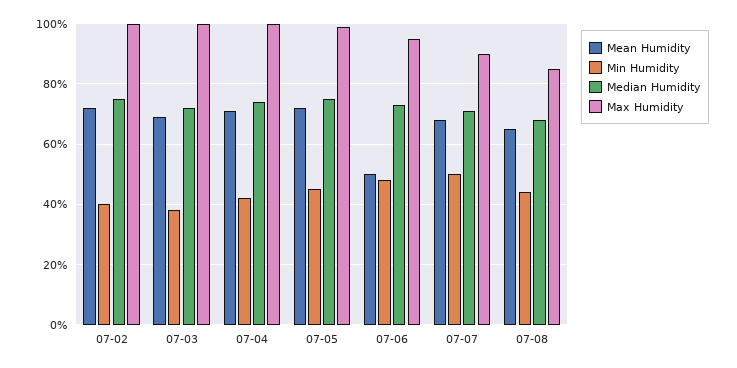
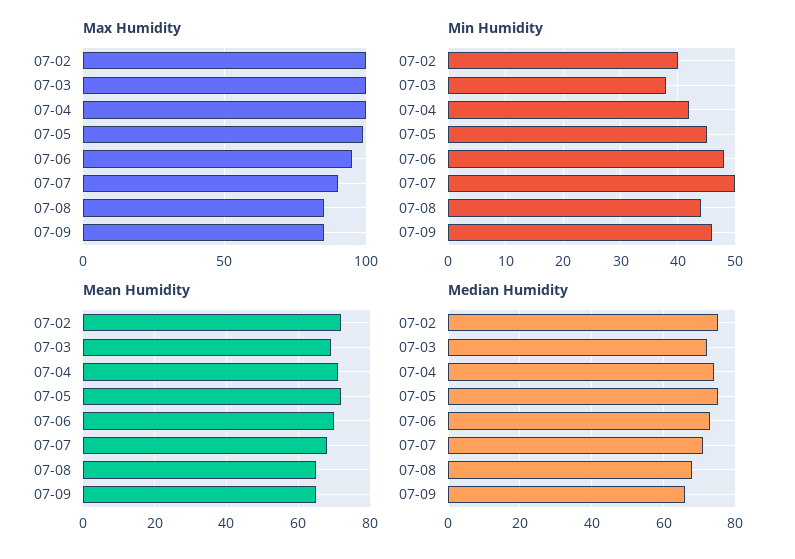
Mean Humidity, 07-06: 50 -> 70
Max Humidity, 07-09: none -> 85
Min Humidity, 07-09: none -> 45
Mean Humidity, 07-09: none -> 65
Median Humidity, 07-09: none -> 65

